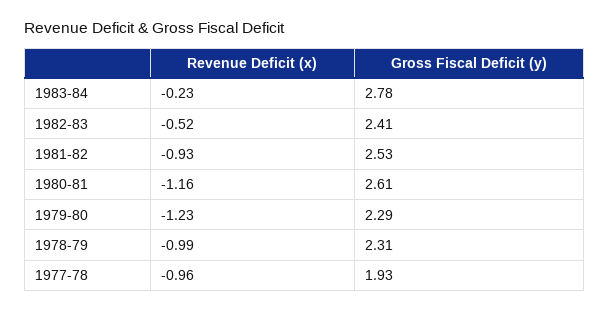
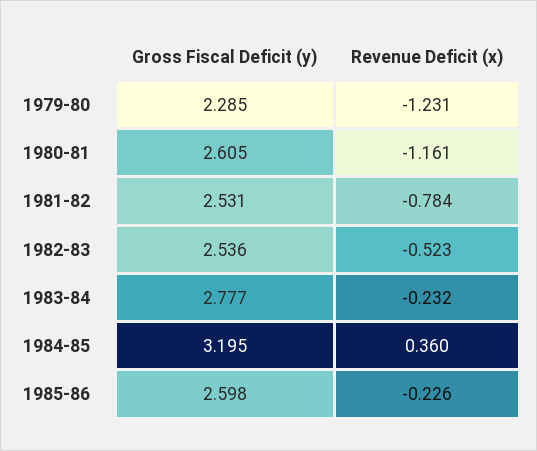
Gross Fiscal Deficit (y), 1982-83: 2.41 -> 2.536
Revenue Deficit (x), 1981-82: -0.93 -> -0.784
Revenue Deficit (x), 1978-79: -0.99 -> none
Gross Fiscal Deficit (y), 1978-79: 2.31 -> none
Revenue Deficit (x), 1977-78: -0.96 -> none
Gross Fiscal Deficit (y), 1977-78: 1.93 -> none
Gross Fiscal Deficit (y), 1984-85: none -> 3.195
Revenue Deficit (x), 1984-85: none -> 0.36
Gross Fiscal Deficit (y), 1985-86: none -> 2.598
Revenue Deficit (x), 1985-86: none -> -0.226

